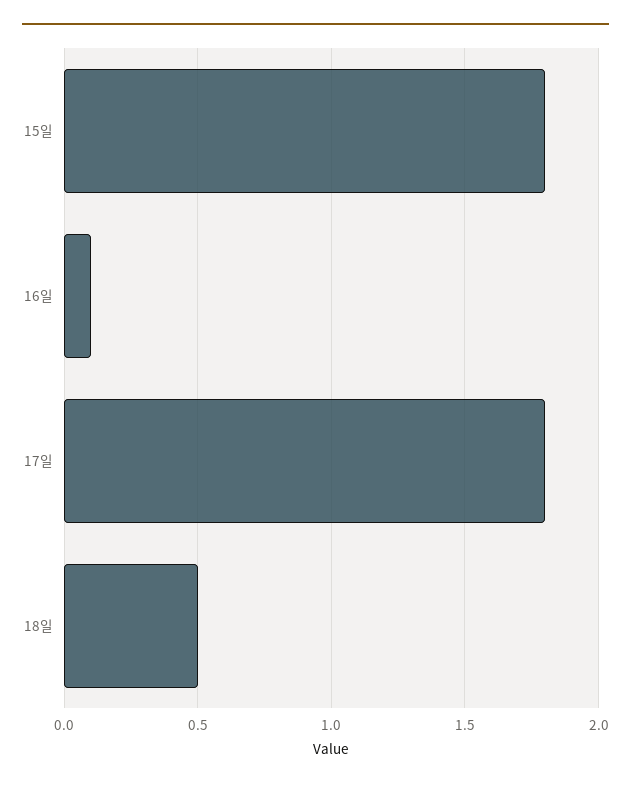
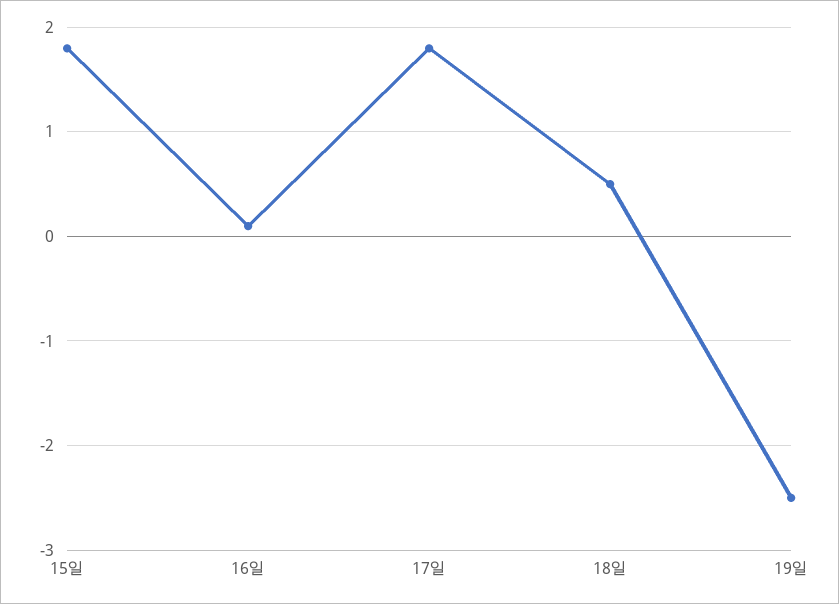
19일: none -> -2.5

